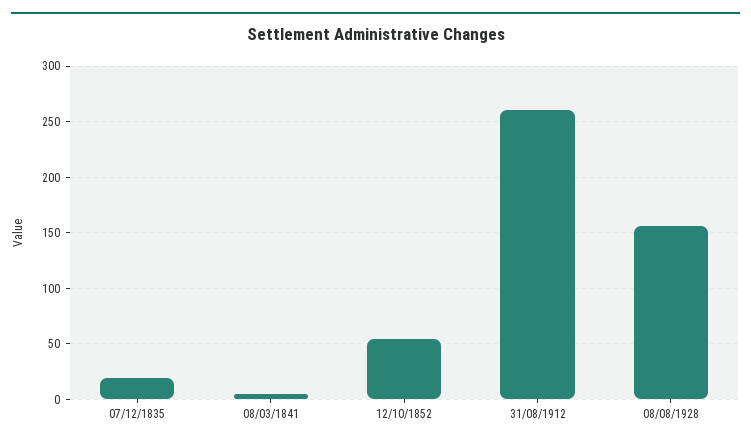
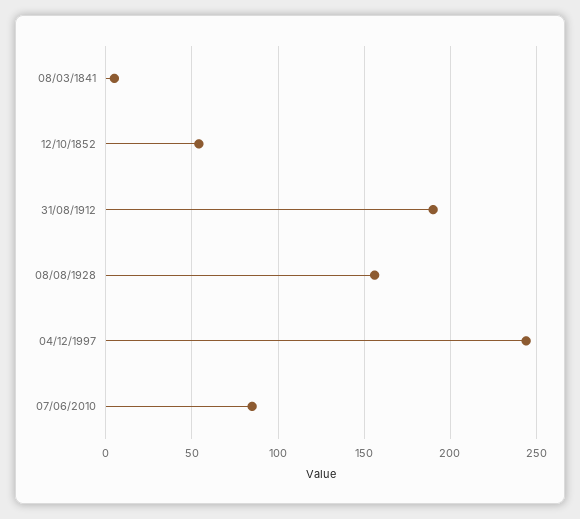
07/12/1835: 20 -> none
31/08/1912: 260 -> 190
04/12/1997: none -> 245
07/06/2010: none -> 85

